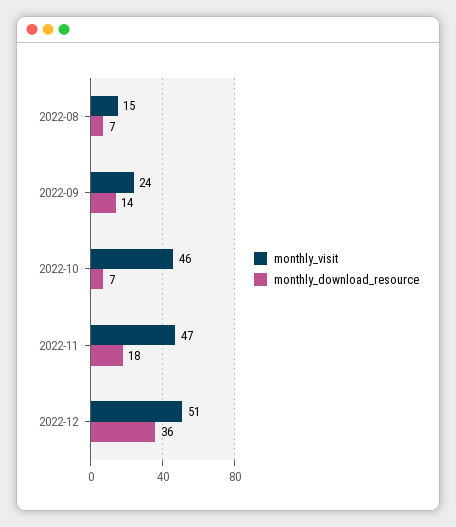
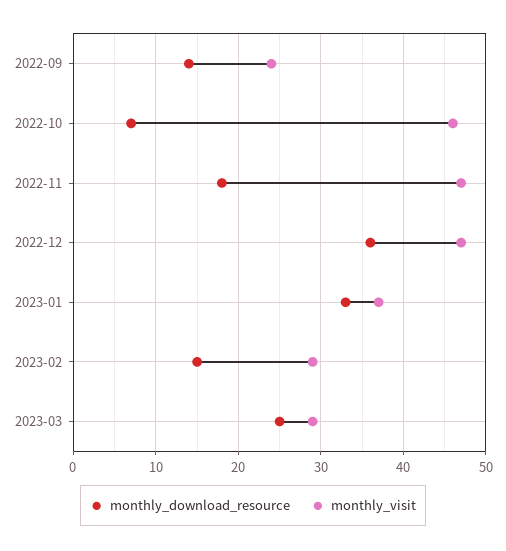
monthly_visit, 2022-08: 15 -> none
monthly_download_resource, 2022-08: 7 -> none
monthly_visit, 2022-12: 51 -> 47
monthly_download_resource, 2023-01: none -> 33
monthly_visit, 2023-01: none -> 37
monthly_download_resource, 2023-02: none -> 15
monthly_visit, 2023-02: none -> 29
monthly_download_resource, 2023-03: none -> 25
monthly_visit, 2023-03: none -> 29

